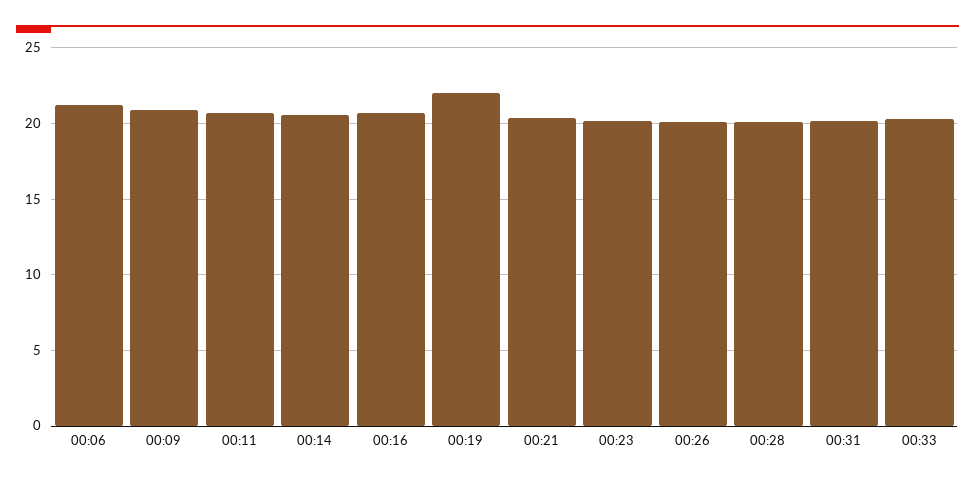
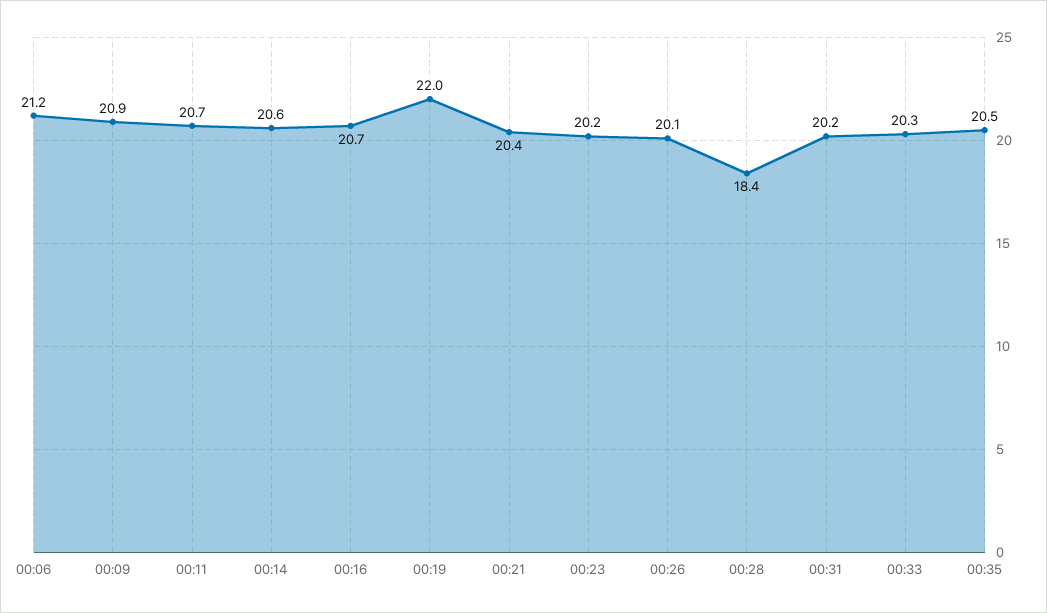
00:28: 20 -> 18.4
00:35: none -> 20.5

